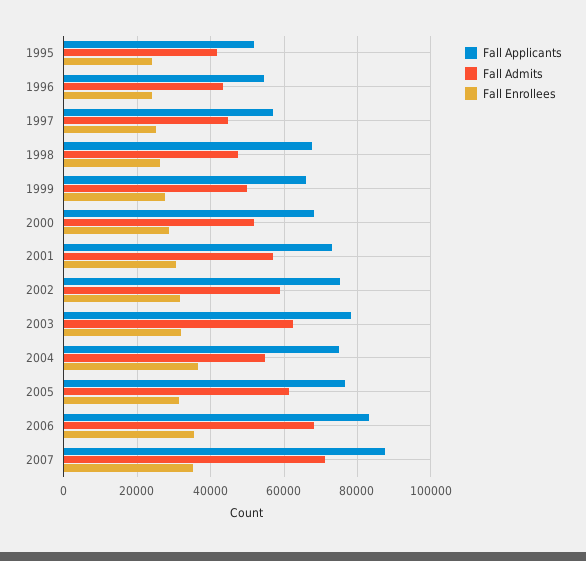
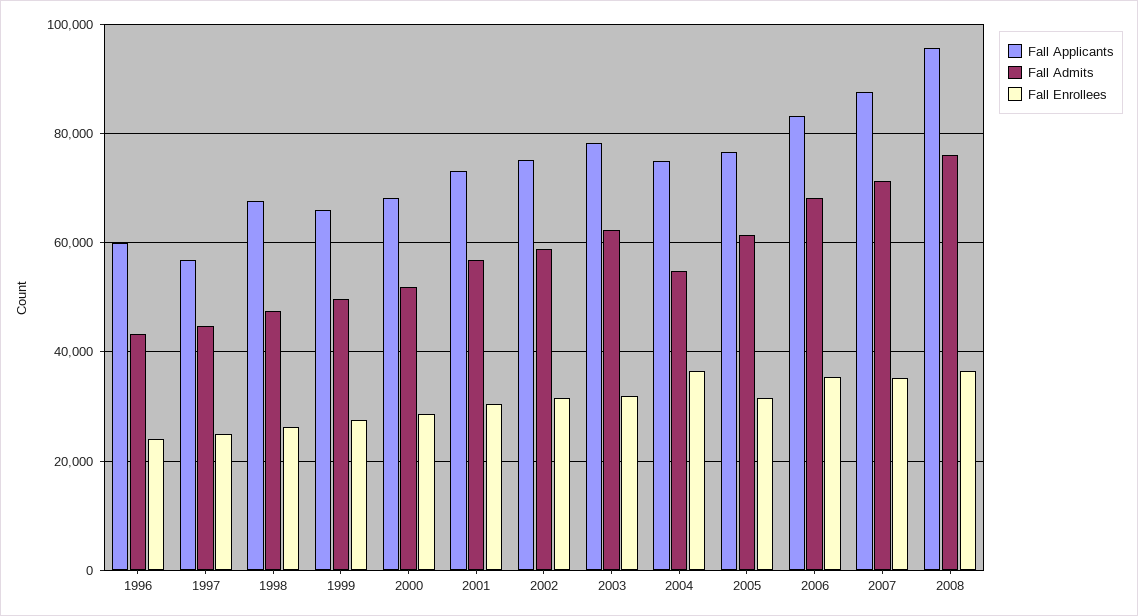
Fall Applicants, 1995: 52000 -> none
Fall Admits, 1995: 42000 -> none
Fall Enrollees, 1995: 24000 -> none
Fall Applicants, 1996: 54000 -> 60000
Fall Applicants, 2008: none -> 96000
Fall Admits, 2008: none -> 76000
Fall Enrollees, 2008: none -> 36000

